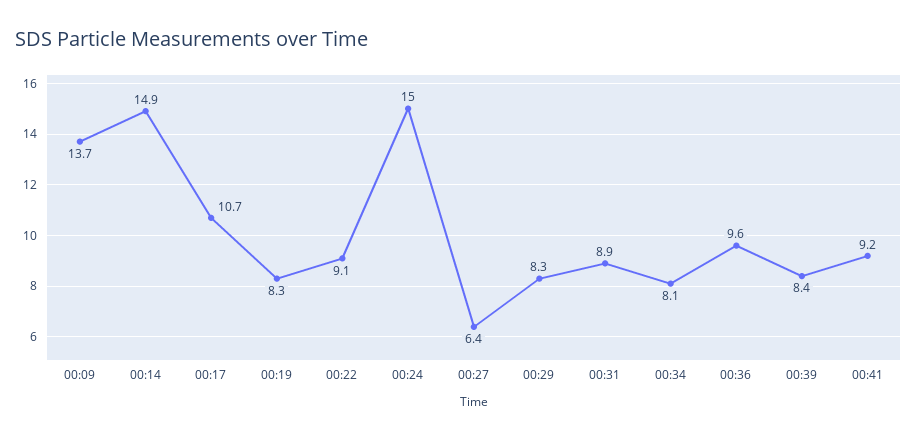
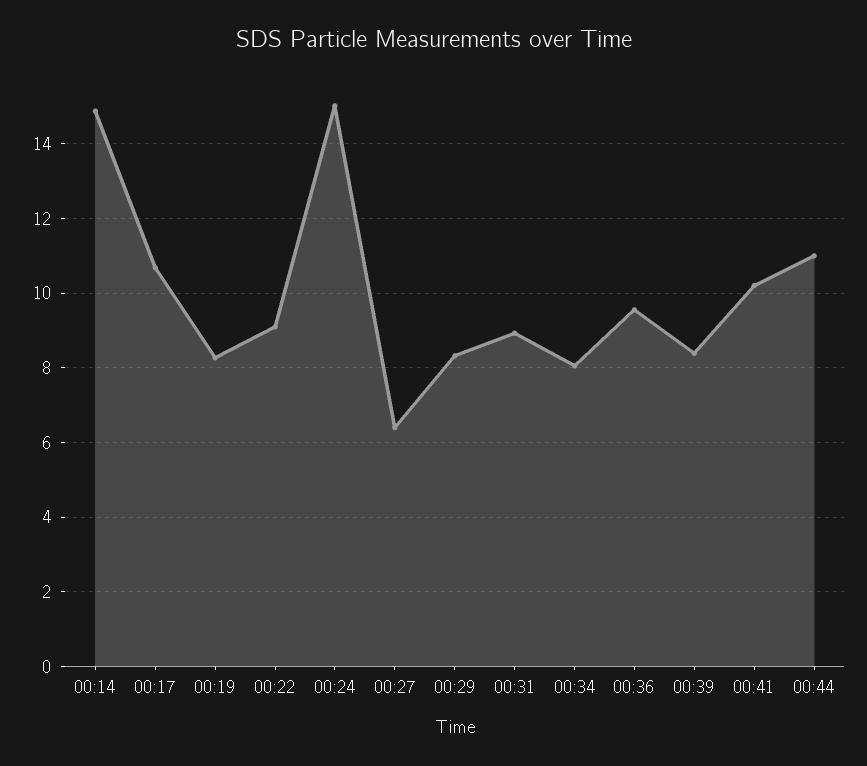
00:09: 13.7 -> none
00:41: 9.2 -> 10.2
00:44: none -> 11

